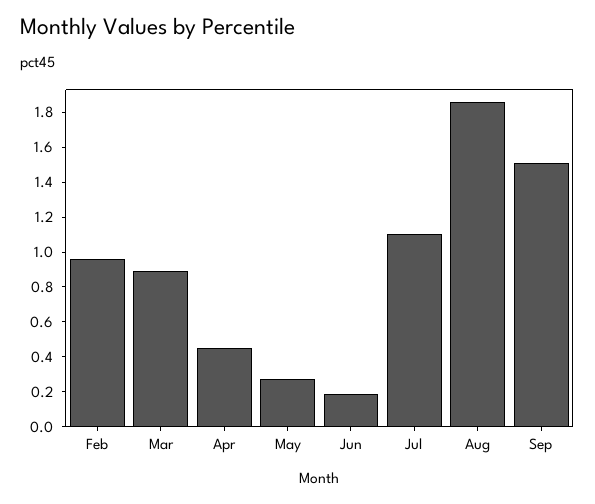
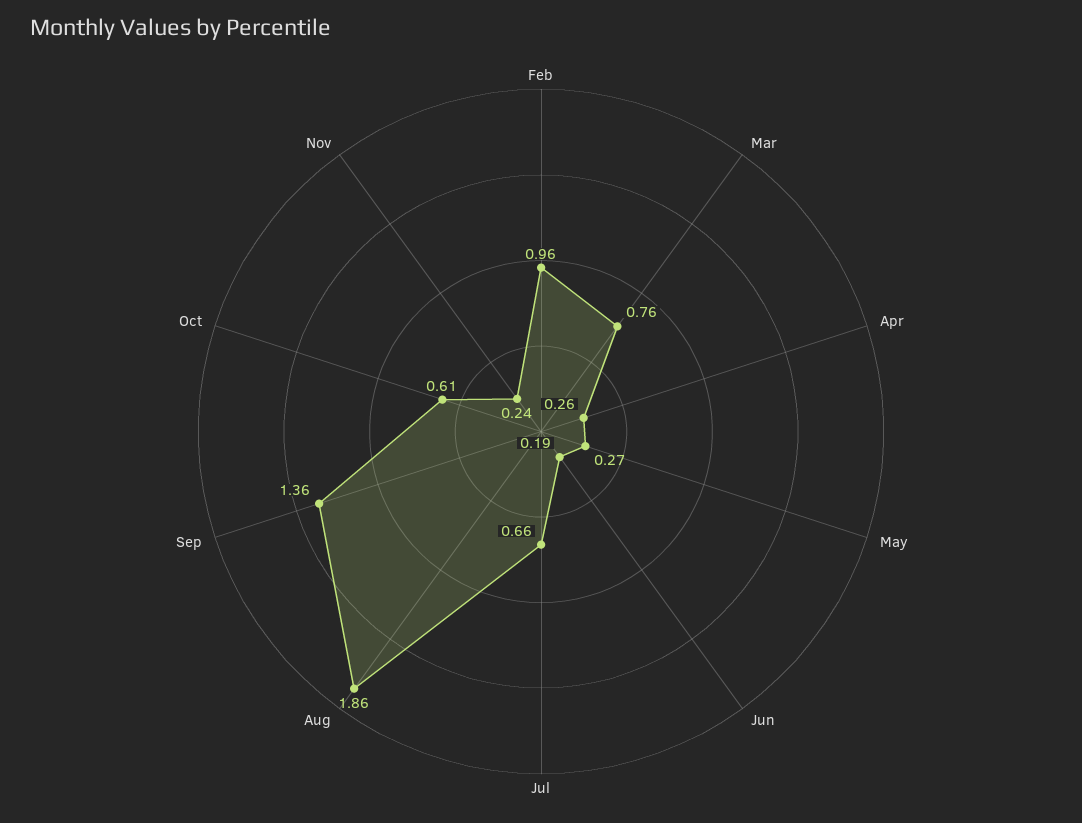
Mar: 0.9 -> 0.76
Apr: 0.45 -> 0.26
Jul: 1.1 -> 0.66
Sep: 1.5 -> 1.36
Oct: none -> 0.61
Nov: none -> 0.24

